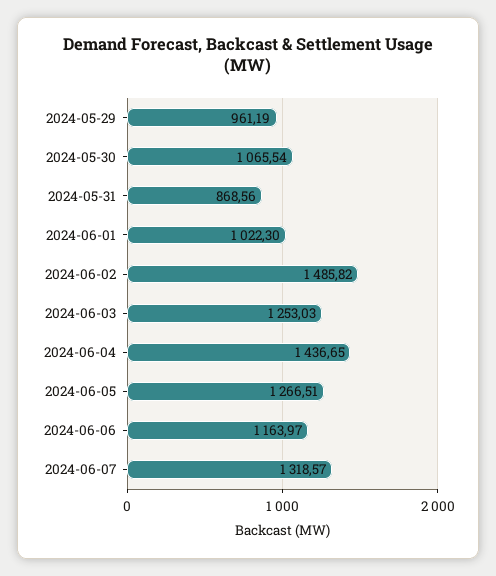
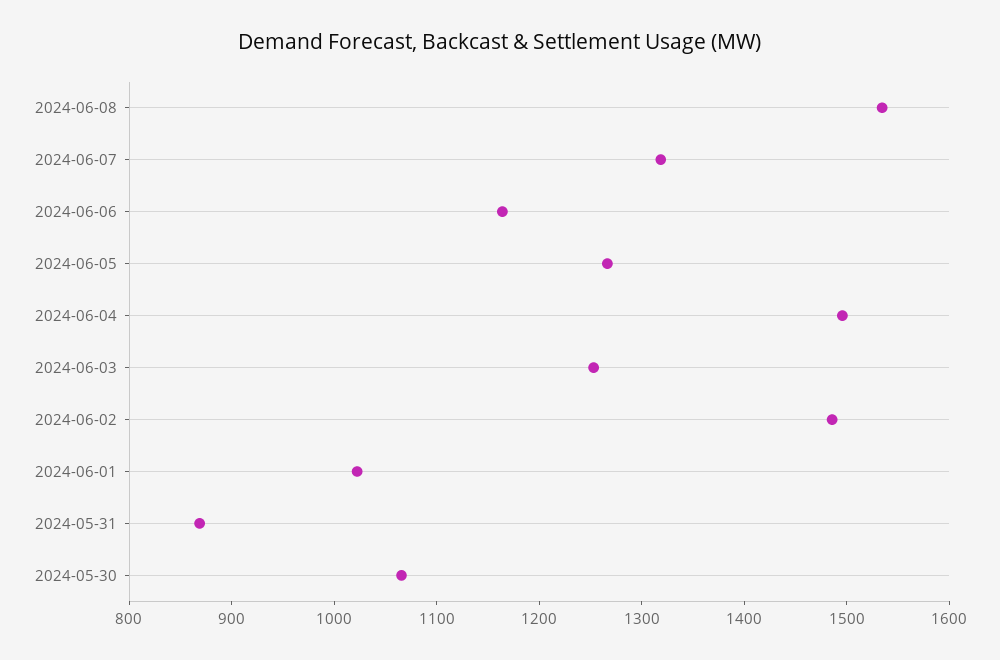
2024-05-29: 961.19 -> none
2024-06-04: 1436.65 -> 1500
2024-06-08: none -> 1540

